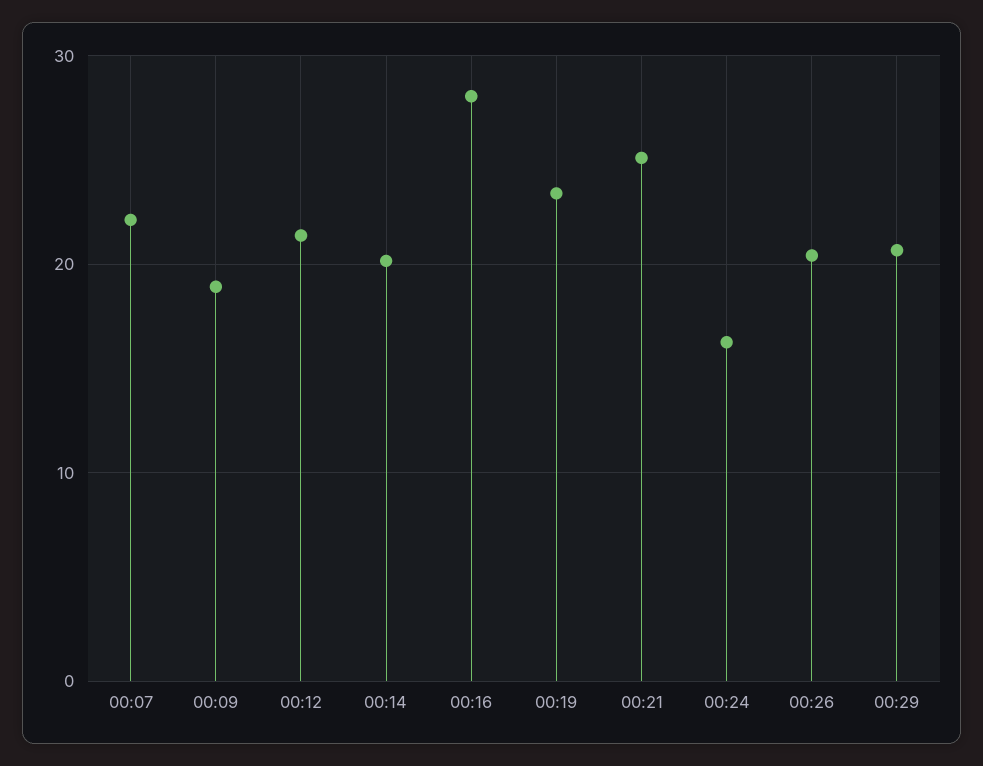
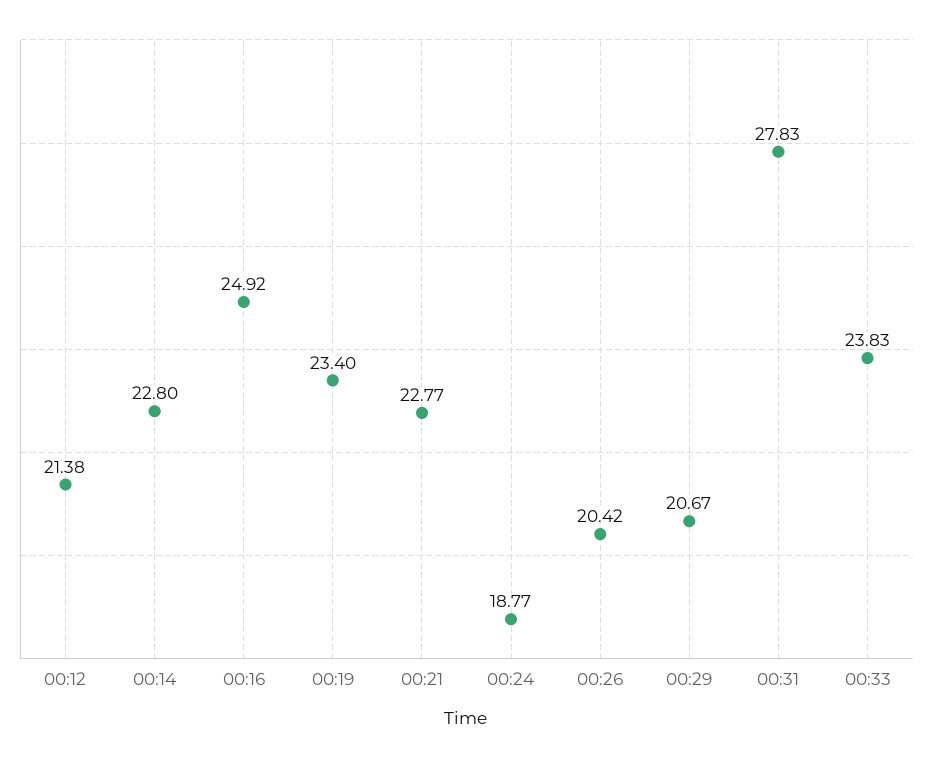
00:07: 22 -> none
00:09: 19 -> none
00:14: 20 -> 22.8
00:16: 28 -> 24.92
00:21: 25 -> 22.77
00:24: 16 -> 18.77
00:31: none -> 27.83
00:33: none -> 23.83

